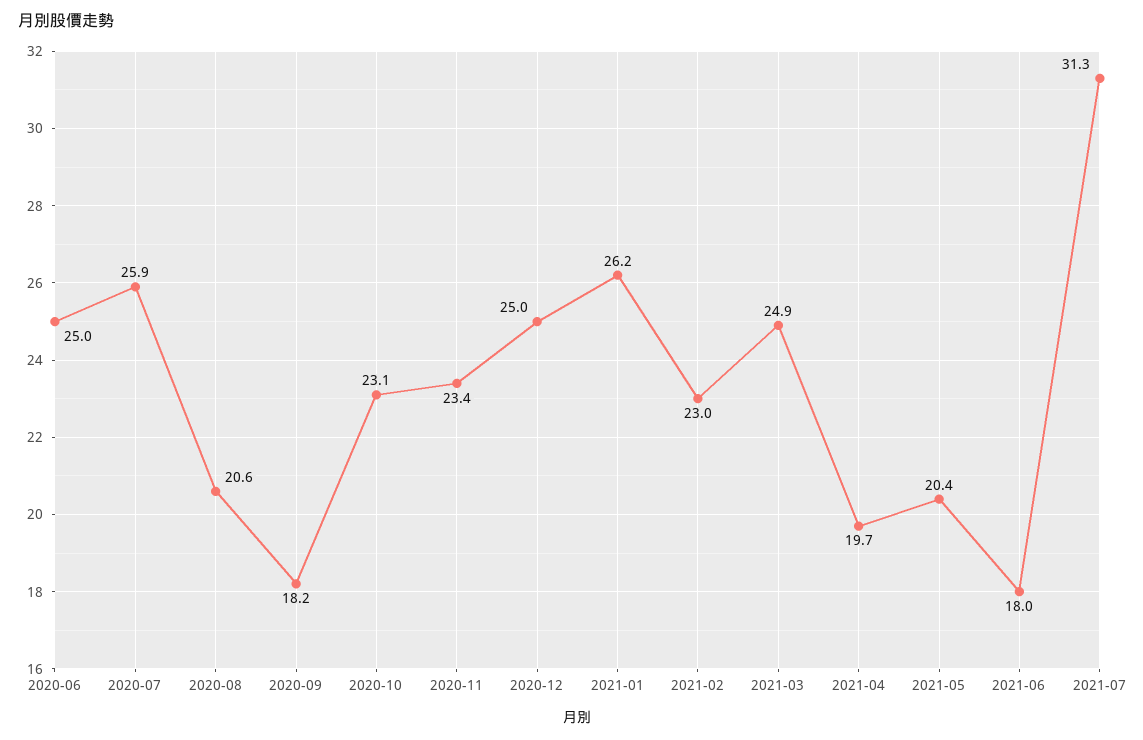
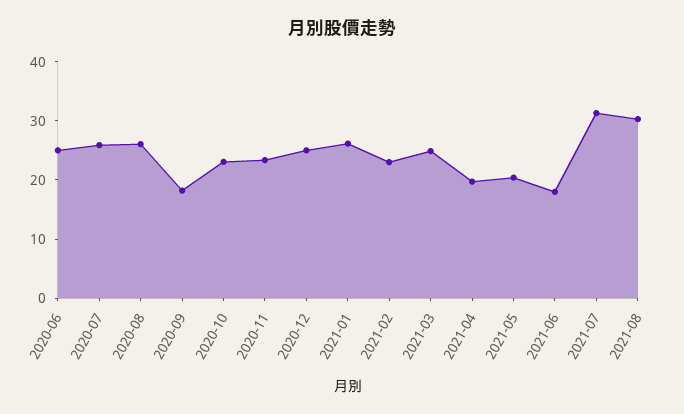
2020-08: 20.6 -> 26
2021-08: none -> 30

